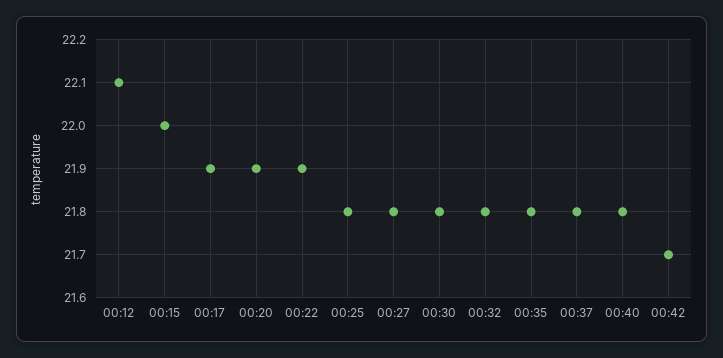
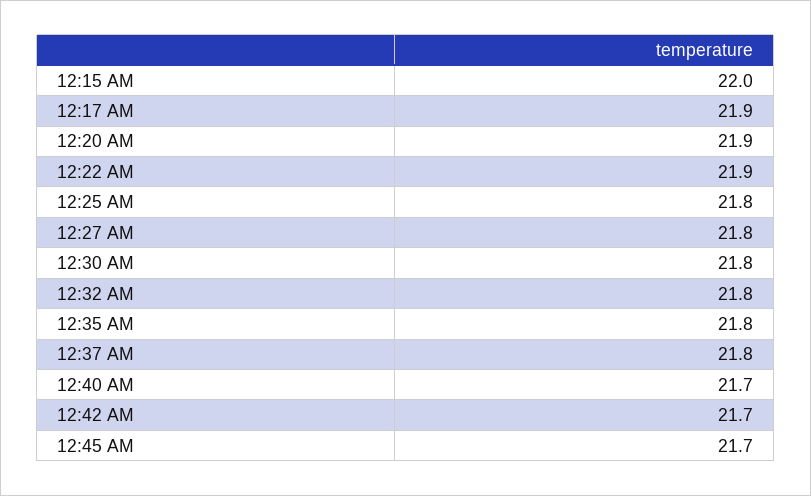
00:12: 22.1 -> none
00:40: 21.8 -> 21.7
12:45 AM: none -> 21.7

